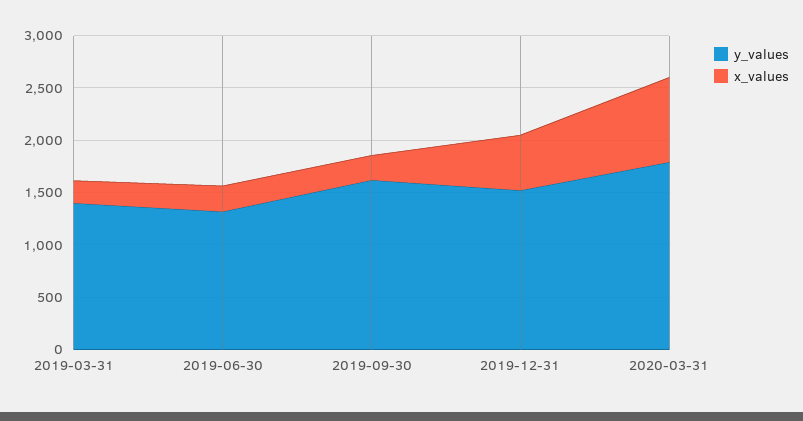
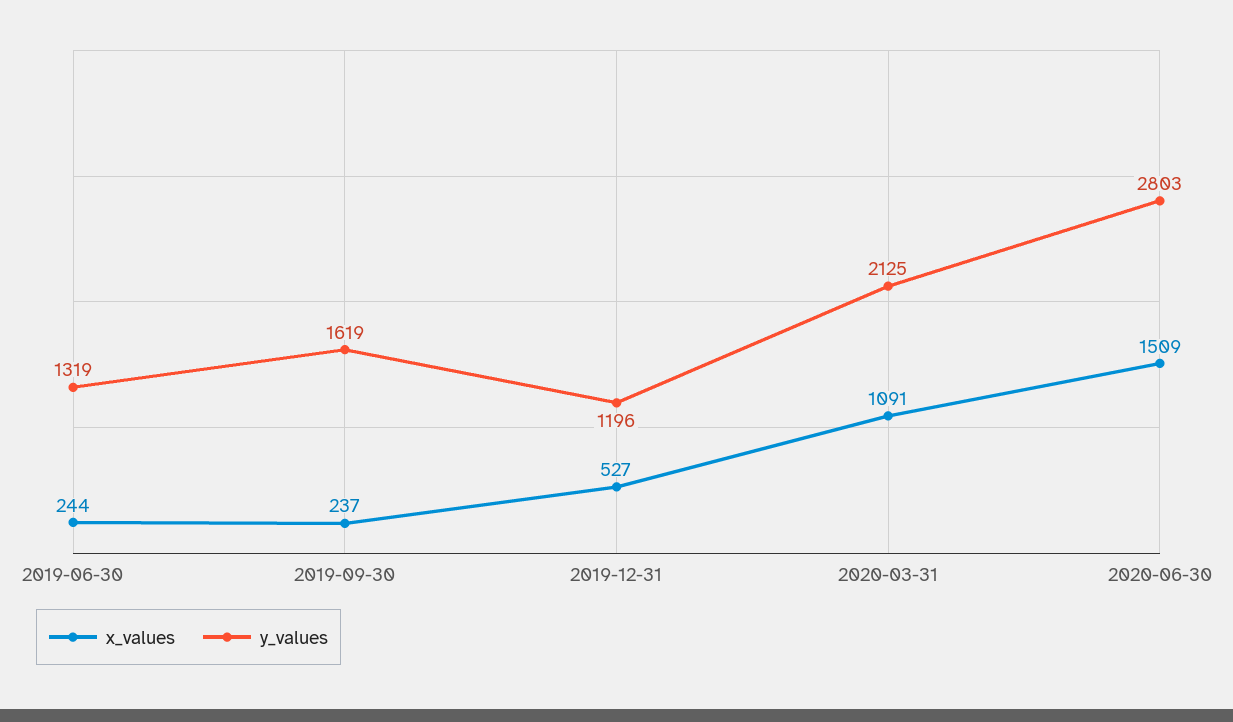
y_values, 2019-03-31: 1400 -> none
x_values, 2019-03-31: 200 -> none
y_values, 2019-12-31: 1500 -> 1196
y_values, 2020-03-31: 1800 -> 2125
x_values, 2020-03-31: 800 -> 1091
x_values, 2020-06-30: none -> 1509
y_values, 2020-06-30: none -> 2803

